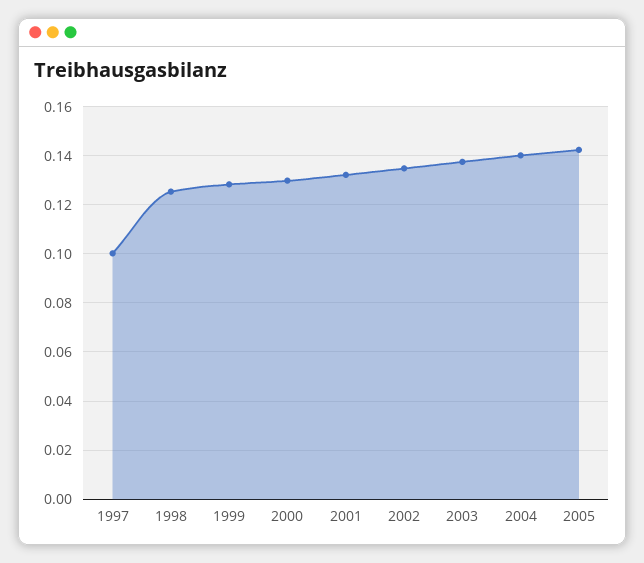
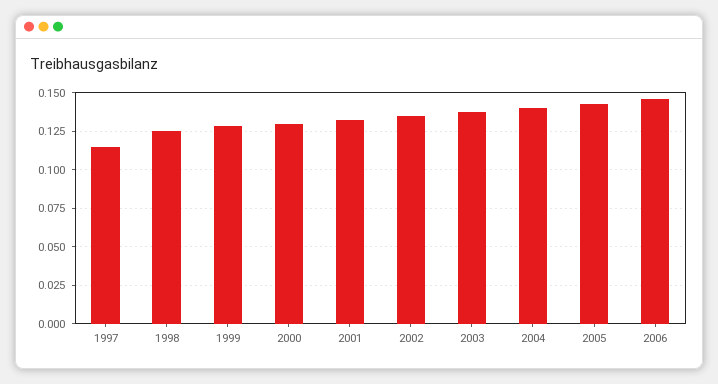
1997: 0.1 -> 0.115
2006: none -> 0.145

